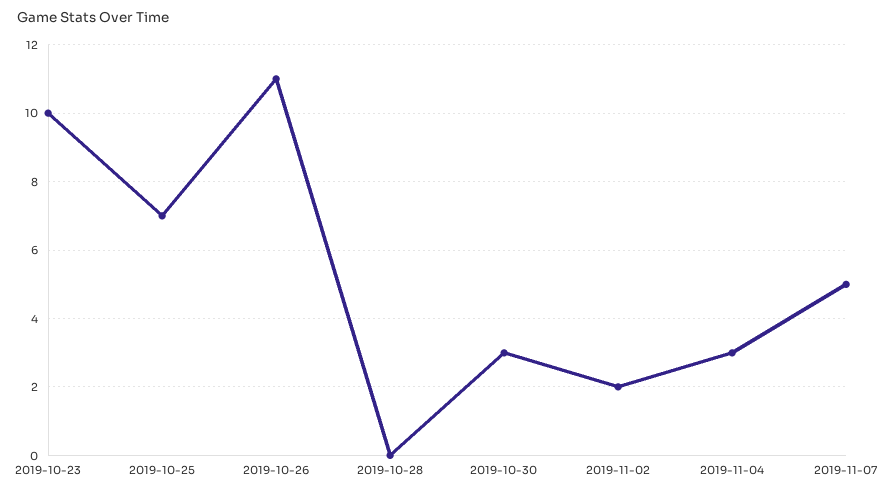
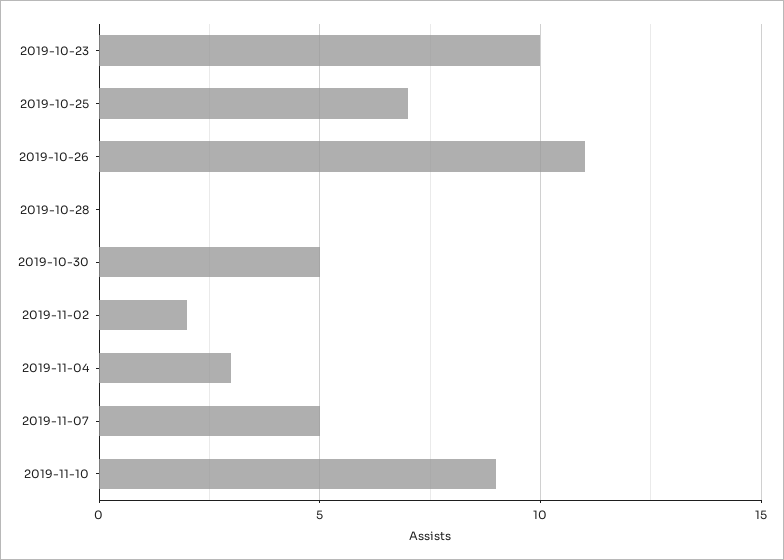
2019-10-30: 3 -> 5
2019-11-10: none -> 9

